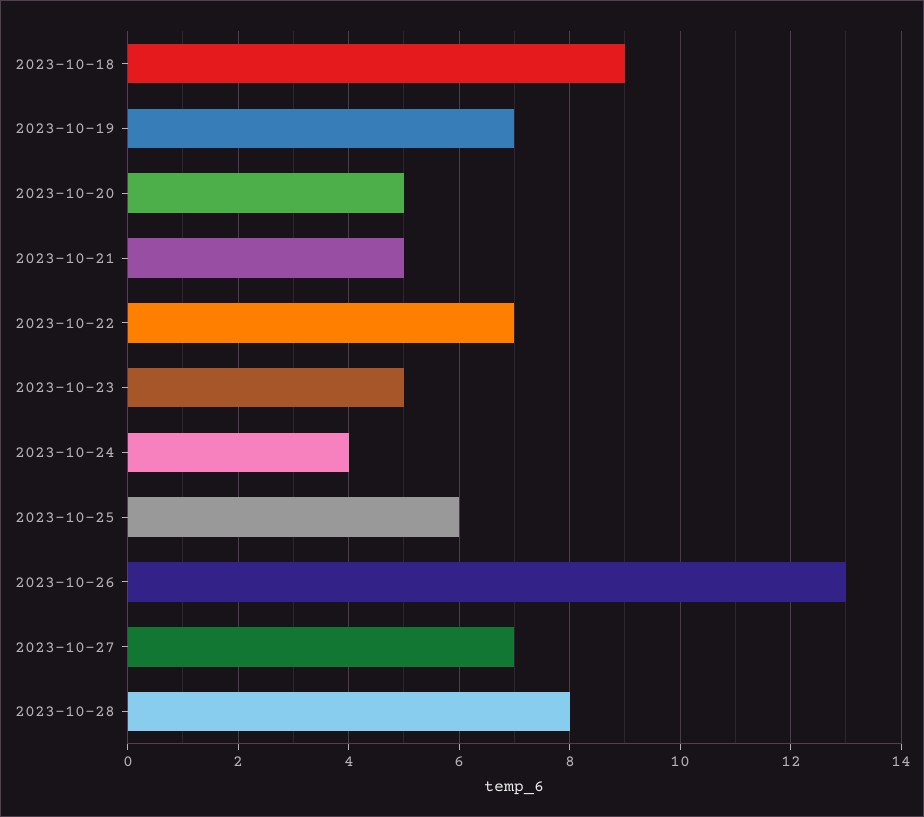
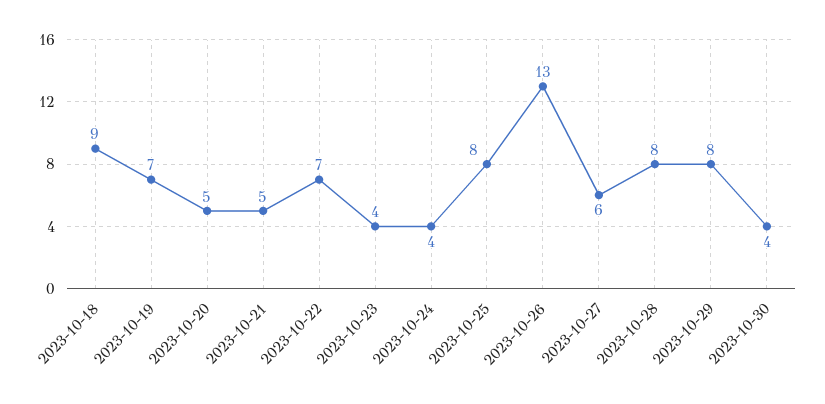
2023-10-23: 5 -> 4
2023-10-25: 6 -> 8
2023-10-27: 7 -> 6
2023-10-29: none -> 8
2023-10-30: none -> 4

